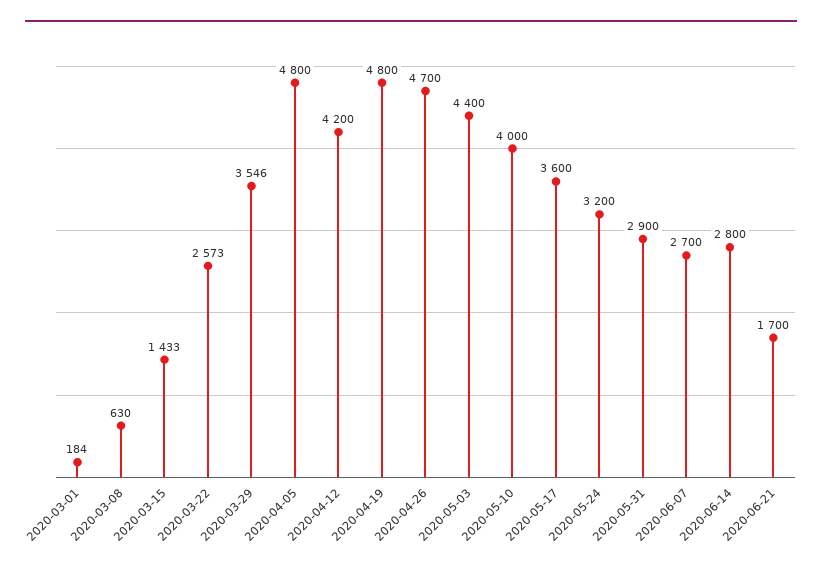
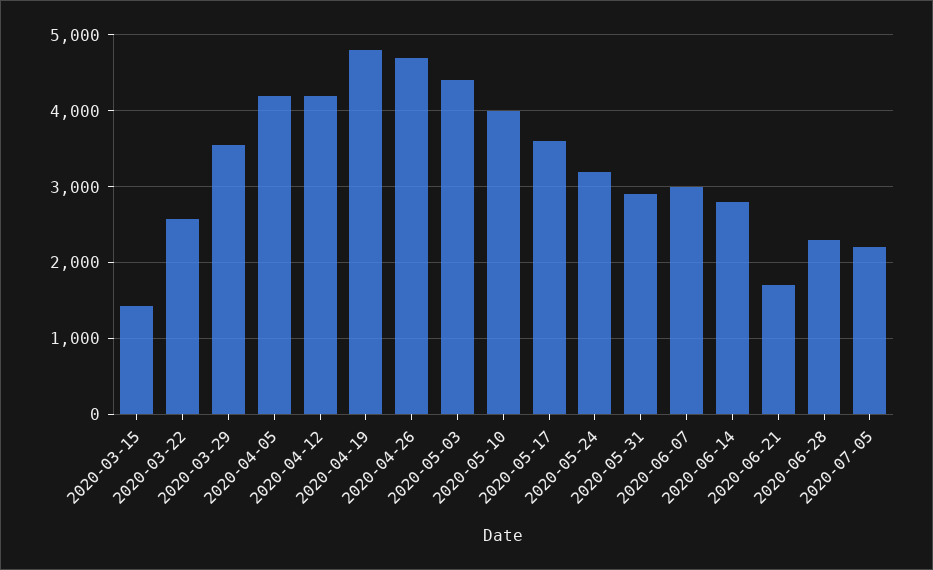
2020-03-01: 184 -> none
2020-03-08: 630 -> none
2020-04-05: 4800 -> 4200
2020-06-07: 2700 -> 3000
2020-06-28: none -> 2300
2020-07-05: none -> 2200

